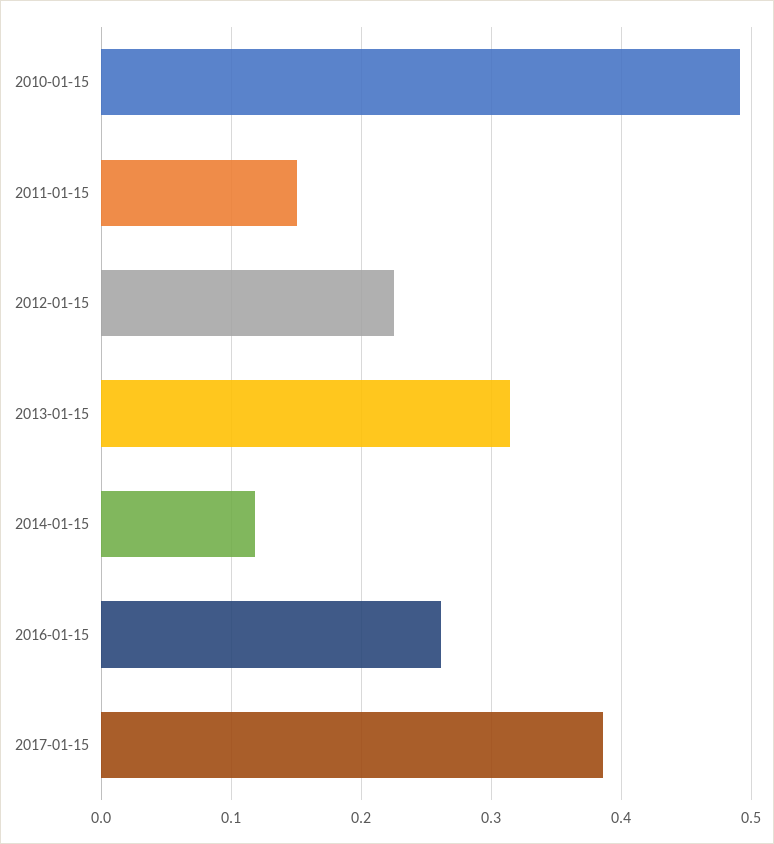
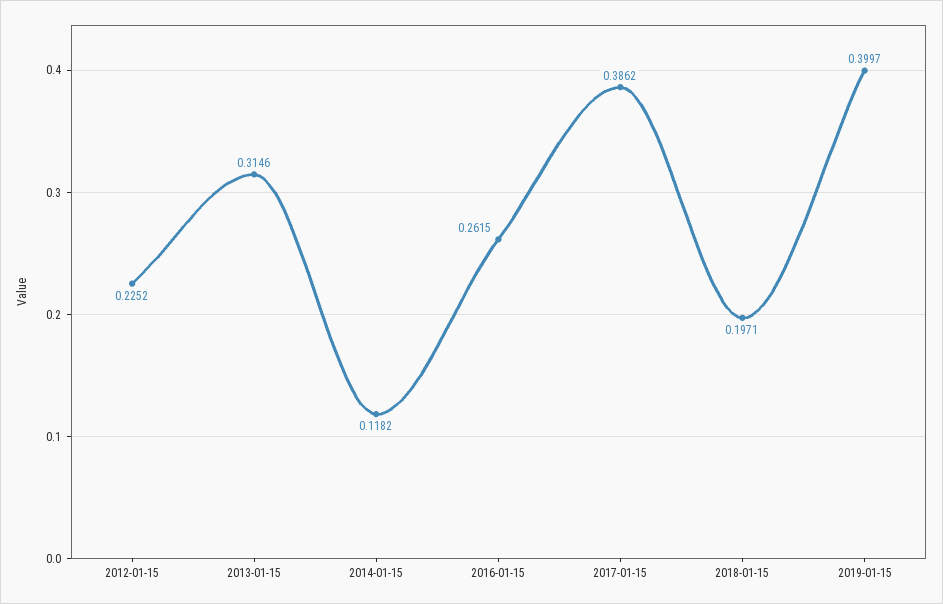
2010-01-15: 0.49 -> none
2011-01-15: 0.15 -> none
2018-01-15: none -> 0.1971
2019-01-15: none -> 0.3997

